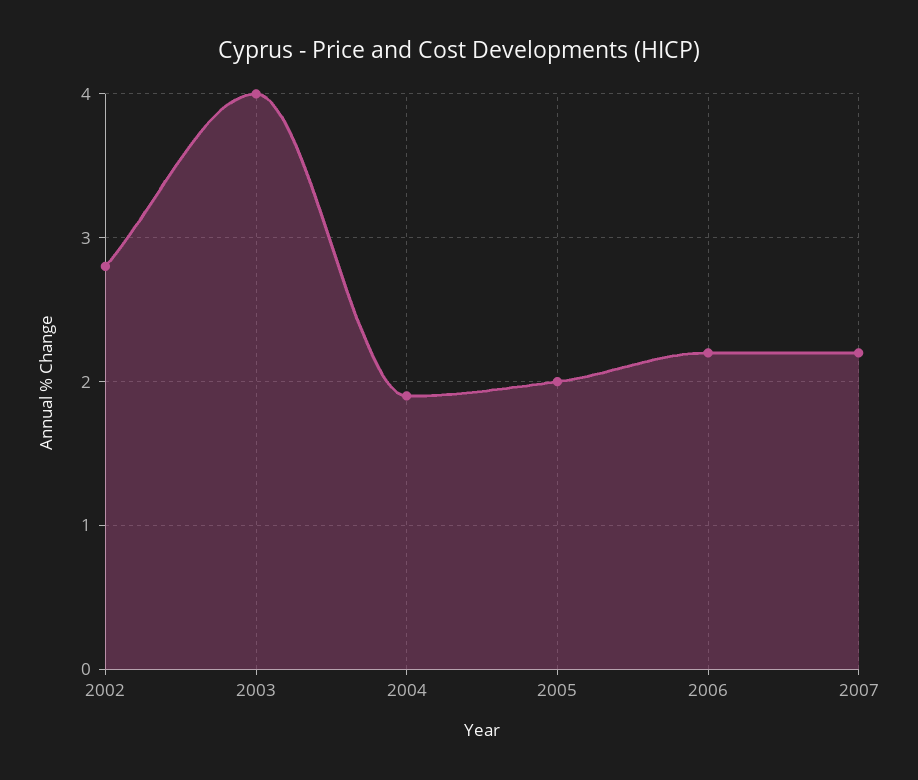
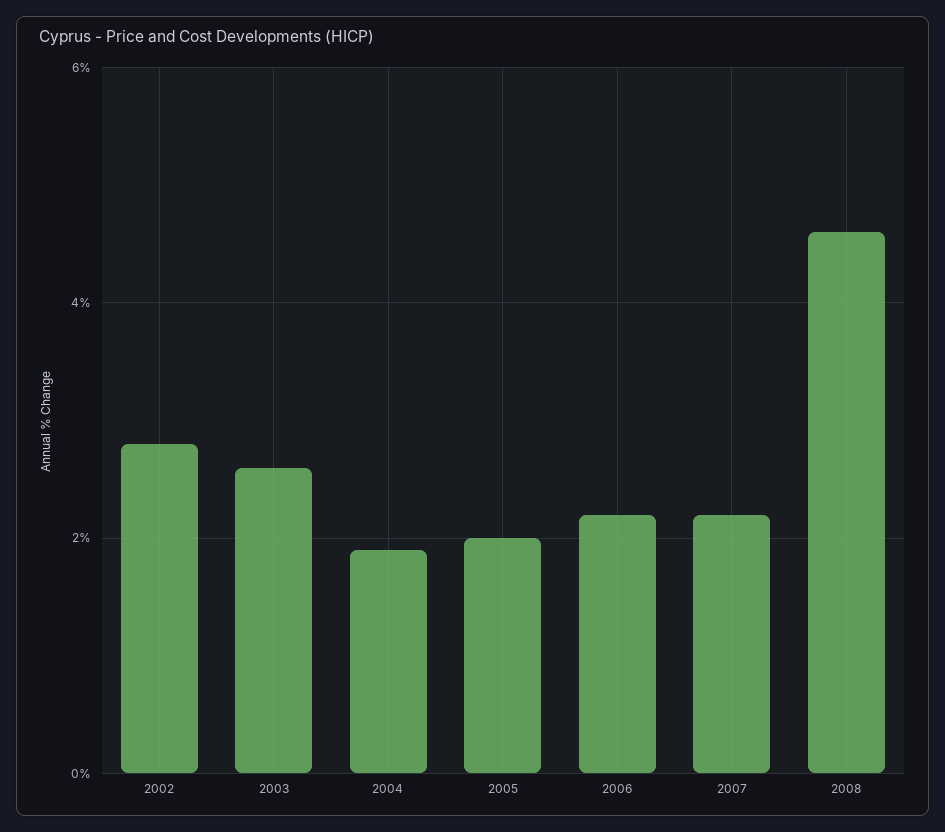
2003: 4 -> 2.5
2008: none -> 4.5

